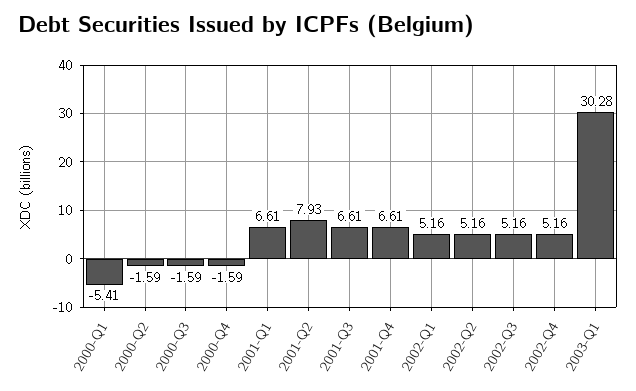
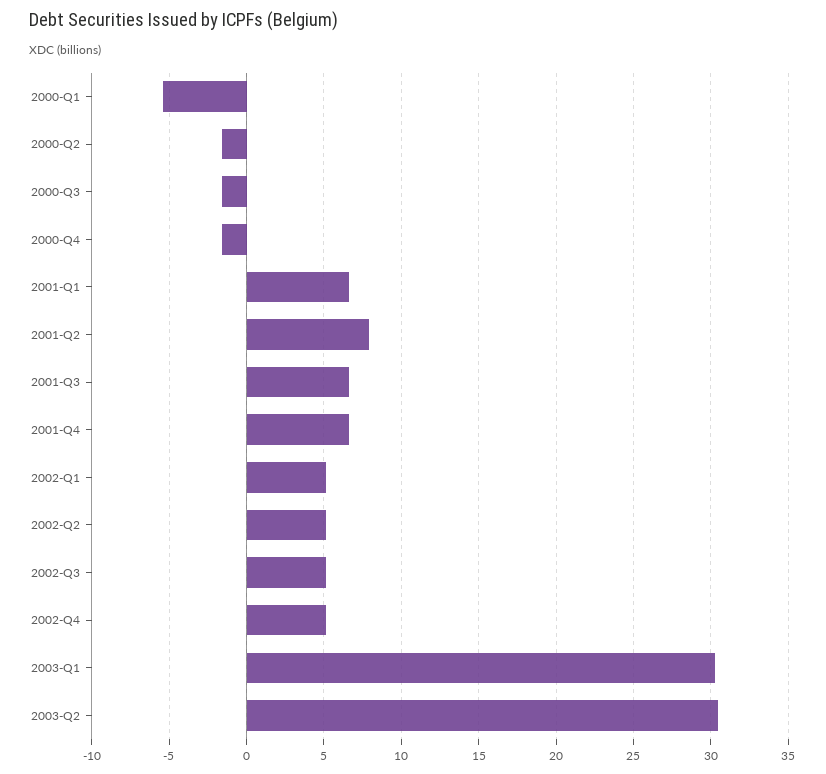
2003-Q2: none -> 30.5

